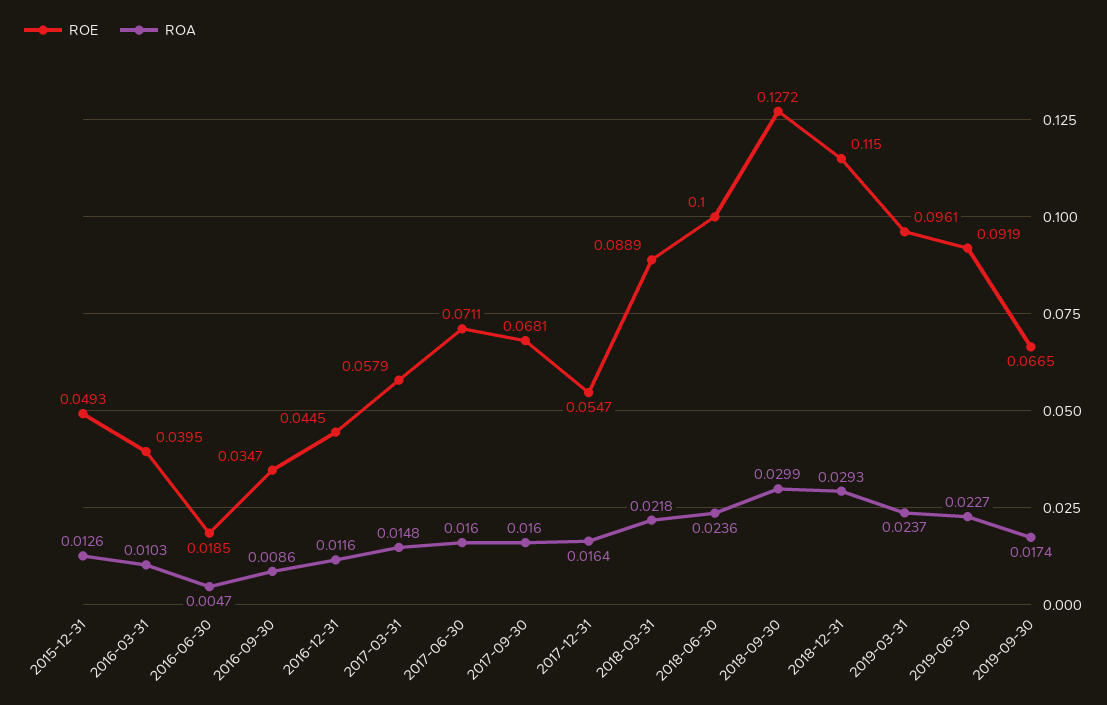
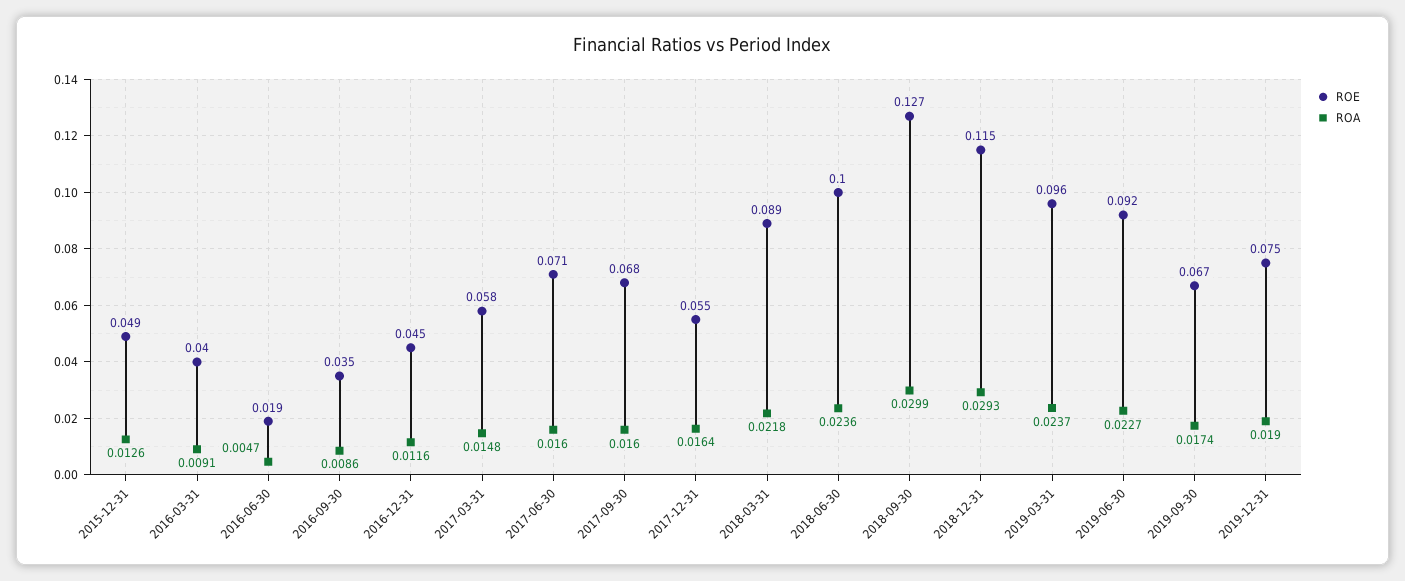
ROA, 2016-03-31: 0.0103 -> 0.0091
ROE, 2019-12-31: none -> 0.075
ROA, 2019-12-31: none -> 0.019

